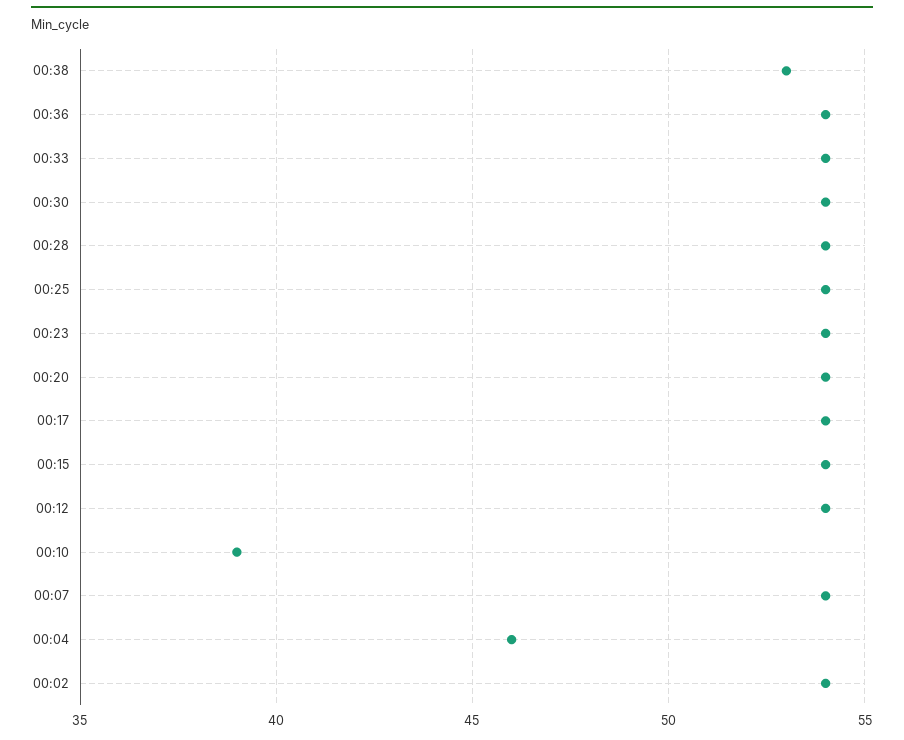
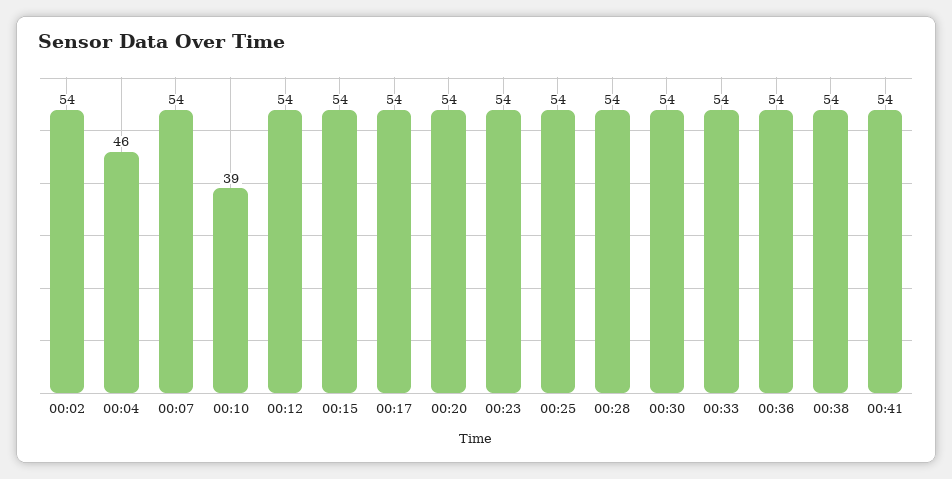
00:38: 53 -> 54
00:41: none -> 54

